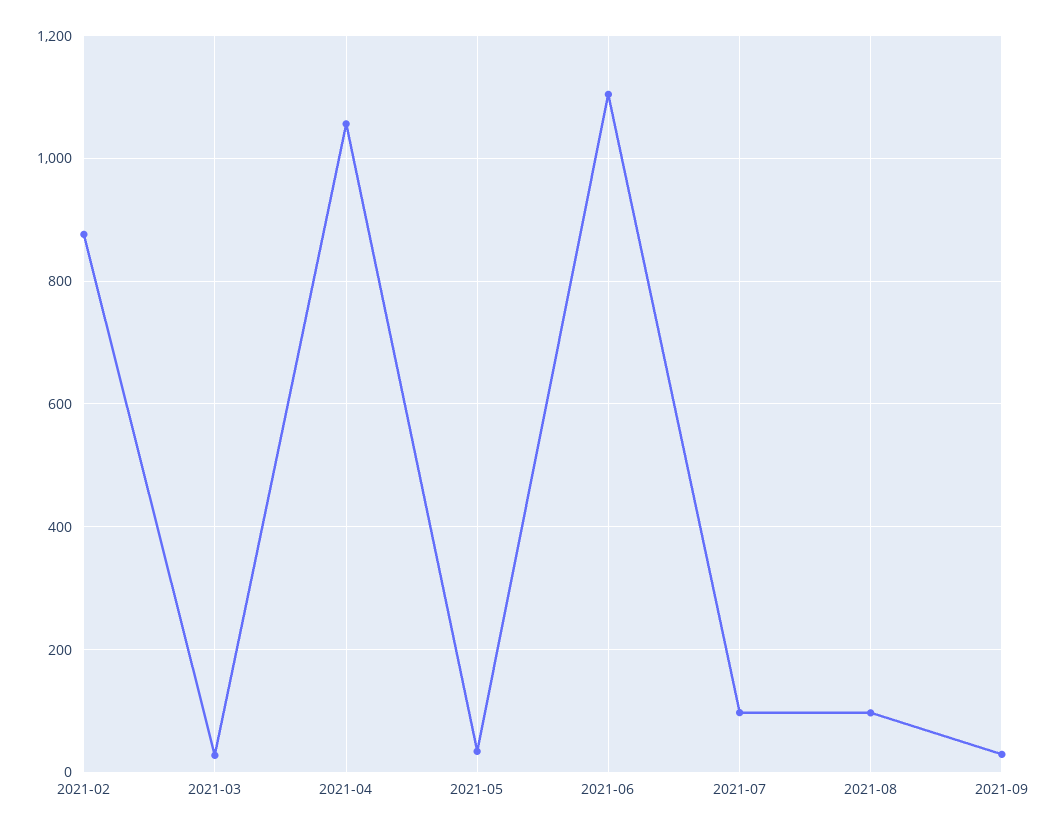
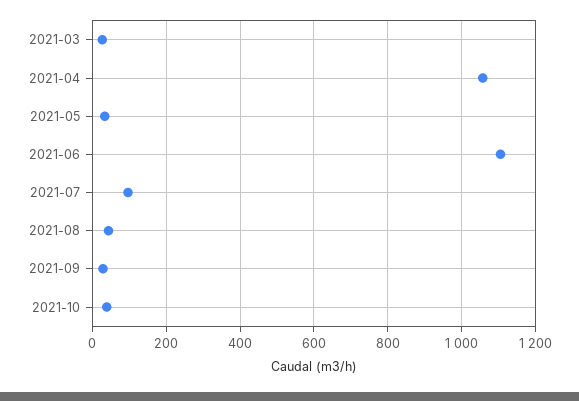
2021-02: 880 -> none
2021-08: 100 -> 40
2021-10: none -> 40

